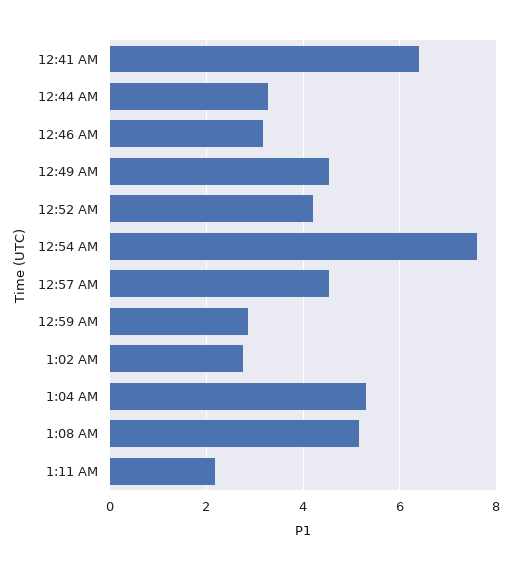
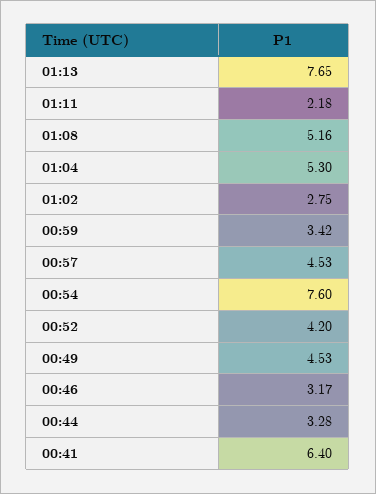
12:59 AM: 2.8 -> 3.42
01:13: none -> 7.65

